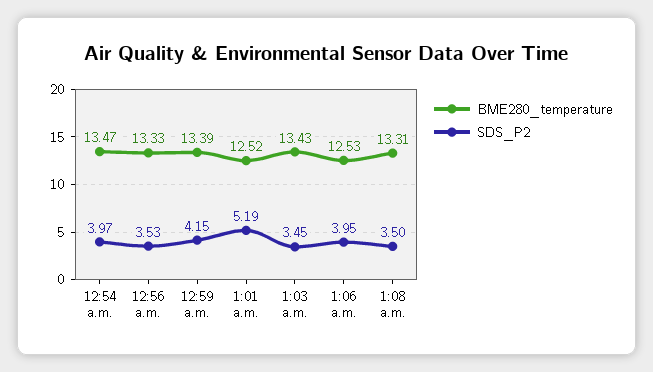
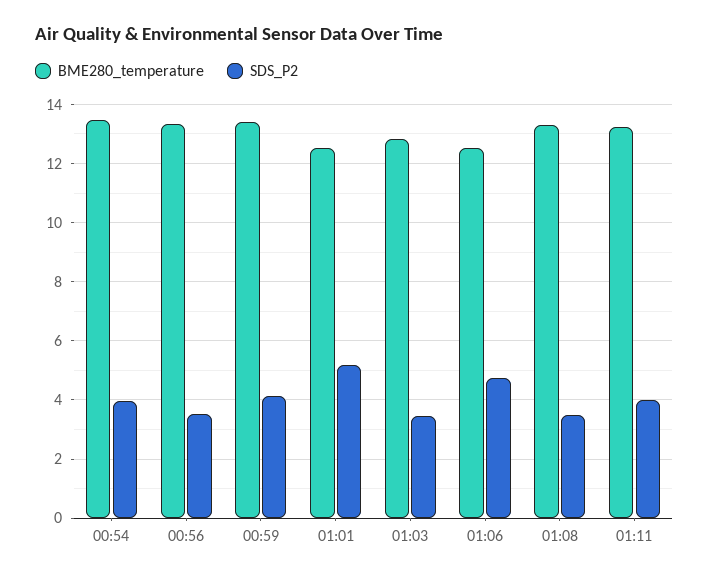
BME280_temperature, 1:03 a.m.: 13.43 -> 12.75
SDS_P2, 1:06 a.m.: 3.95 -> 4.75
BME280_temperature, 01:11: none -> 13.25
SDS_P2, 01:11: none -> 4

